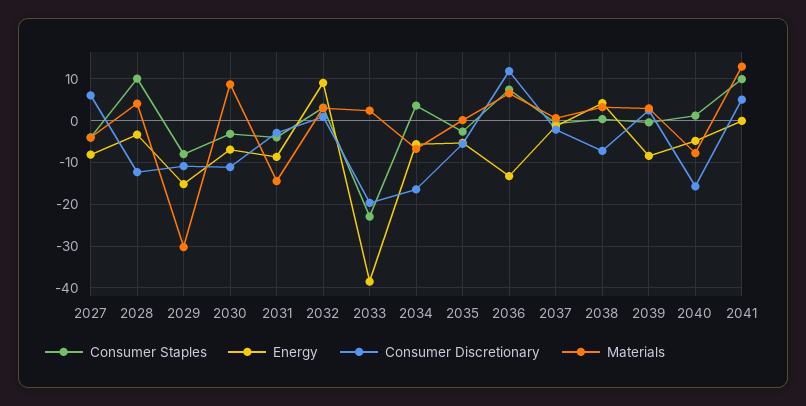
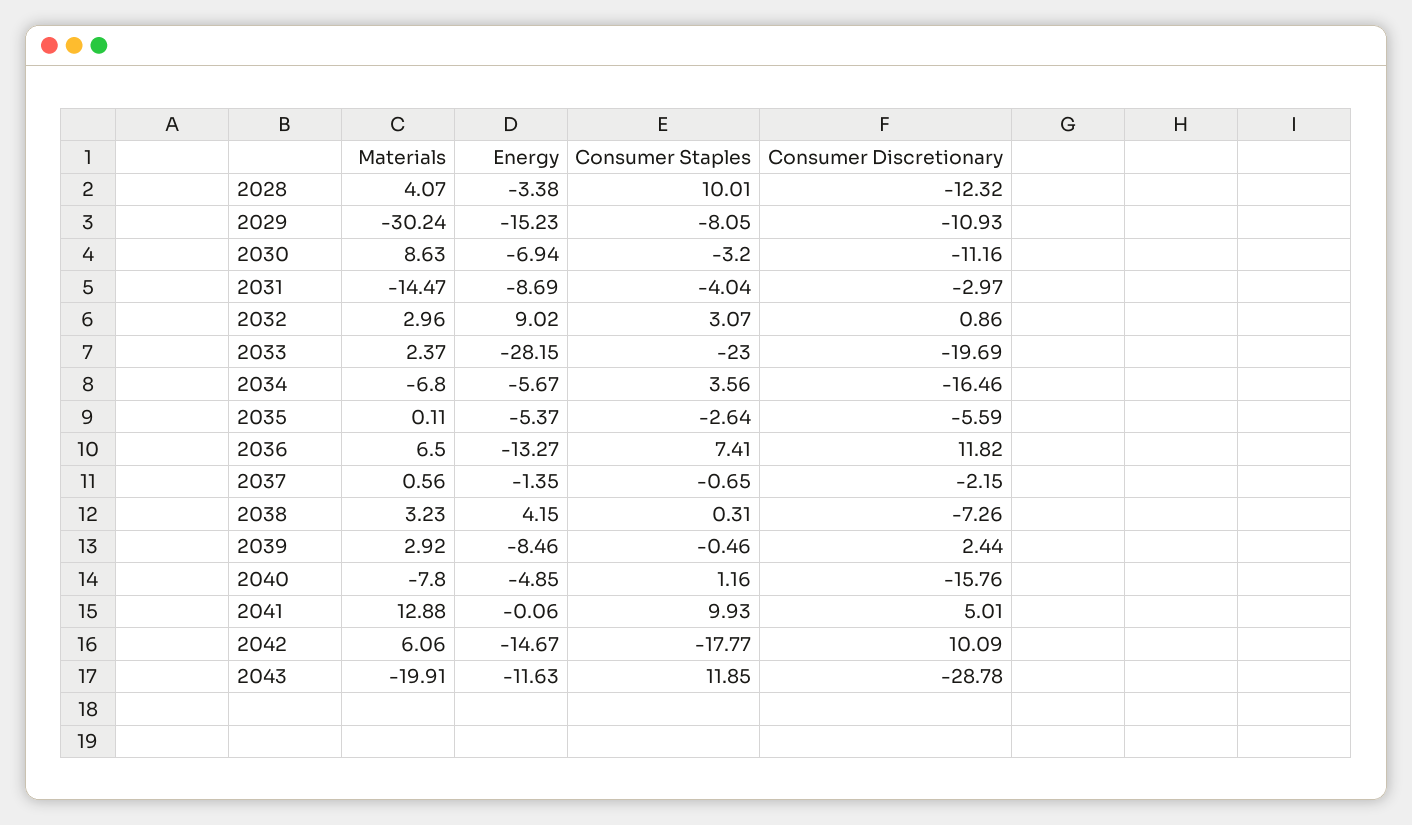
Consumer Staples, 2027: -4 -> none
Energy, 2027: -8 -> none
Consumer Discretionary, 2027: 6 -> none
Materials, 2027: -4 -> none
Energy, 2033: -38 -> -28.15
Materials, 2042: none -> 6.06
Energy, 2042: none -> -14.67
Consumer Staples, 2042: none -> -17.77
Consumer Discretionary, 2042: none -> 10.09
Materials, 2043: none -> -19.91
Energy, 2043: none -> -11.63
Consumer Staples, 2043: none -> 11.85
Consumer Discretionary, 2043: none -> -28.78

